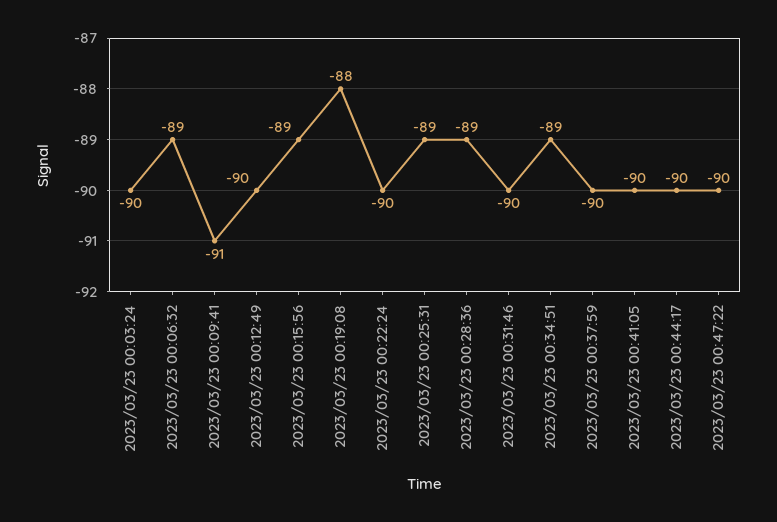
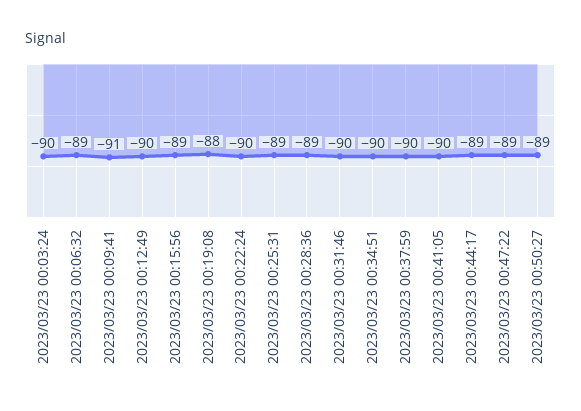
2023/03/23 00:34:51: -89 -> -90
2023/03/23 00:44:17: -90 -> -89
2023/03/23 00:47:22: -90 -> -89
2023/03/23 00:50:27: none -> -89

